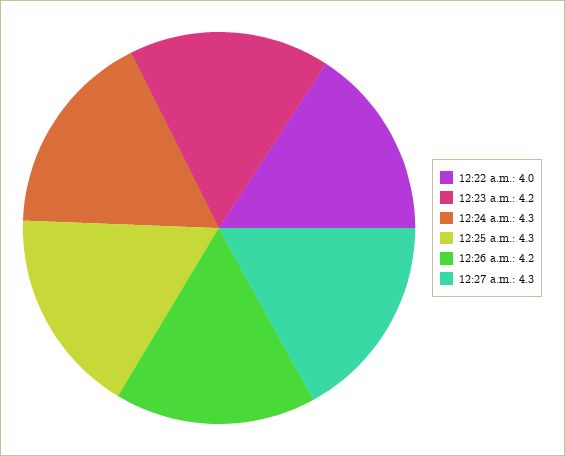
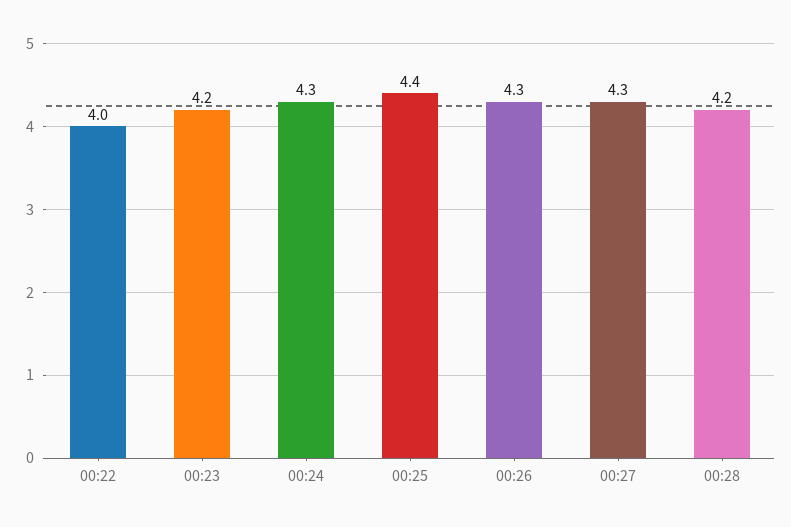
12:25 a.m.: 4.3 -> 4.4
12:26 a.m.: 4.2 -> 4.3
00:28: none -> 4.2

